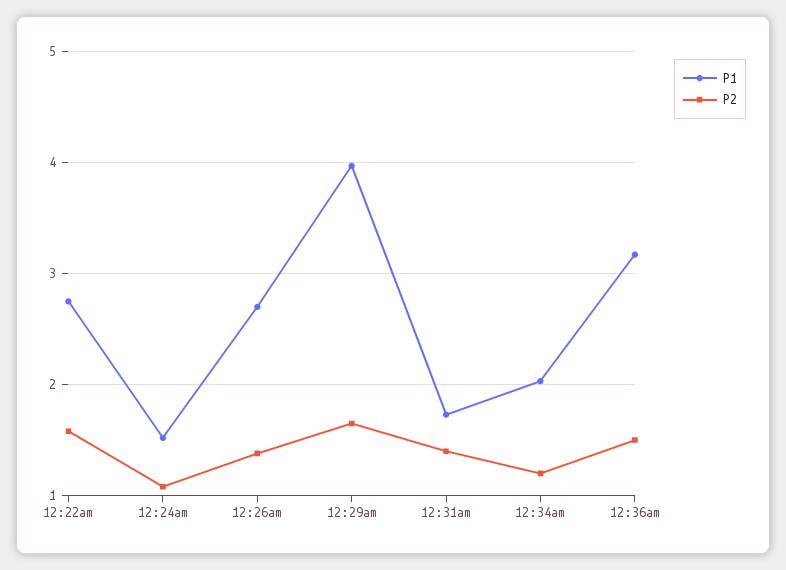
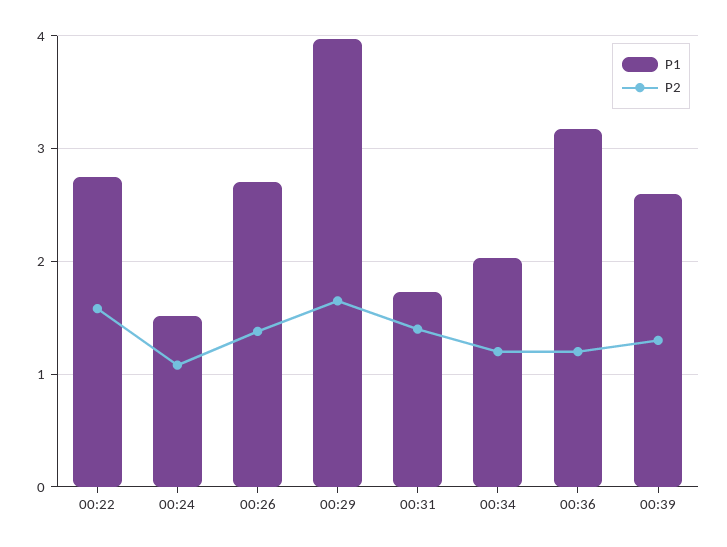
P2, 12:36am: 1.5 -> 1.2
P1, 00:39: none -> 2.6
P2, 00:39: none -> 1.3

